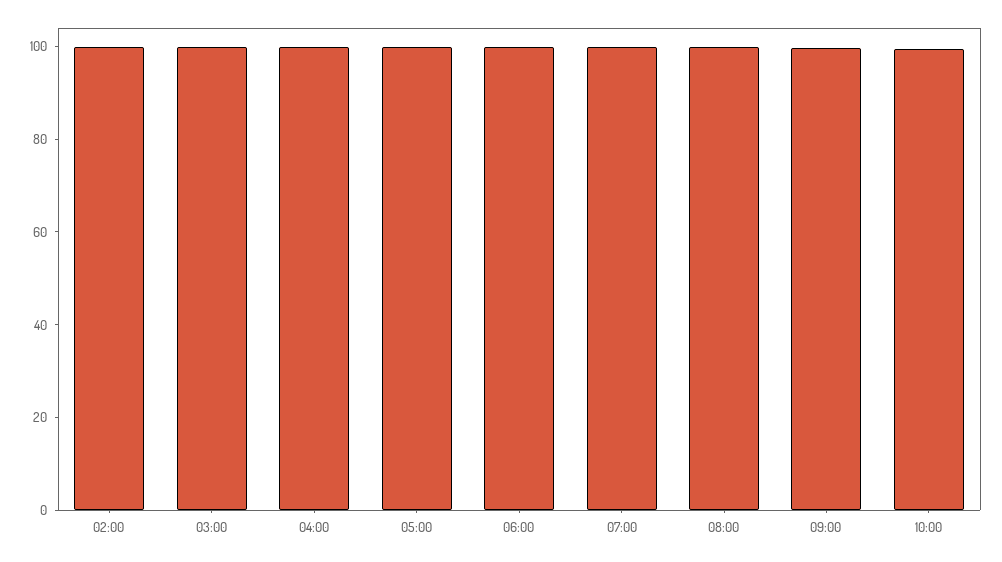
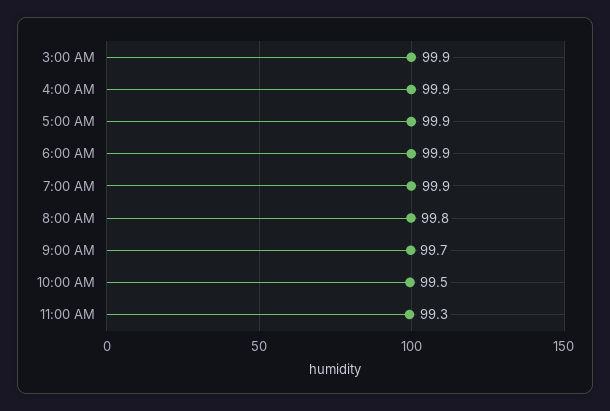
02:00: 100 -> none
11:00 AM: none -> 99.3

